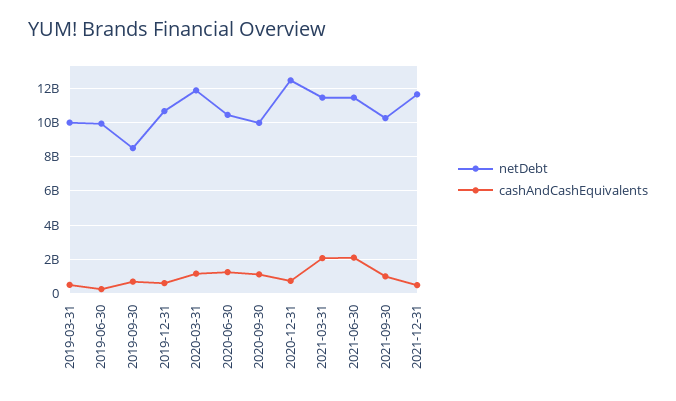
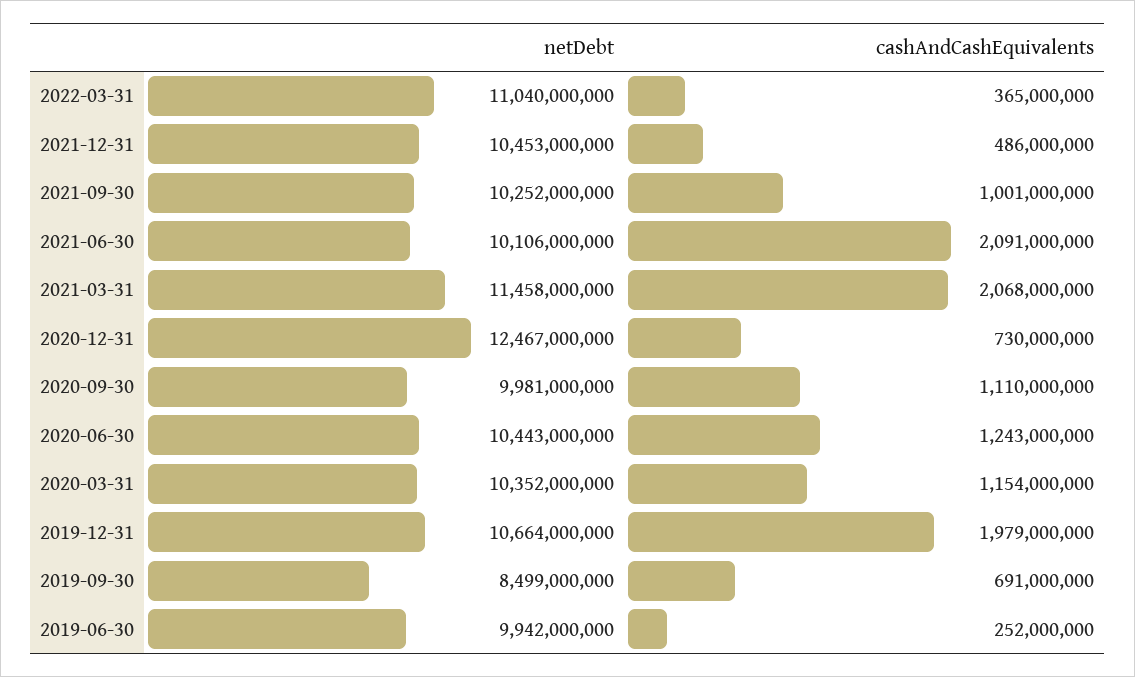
netDebt, 2019-03-31: 10000000000 -> none
cashAndCashEquivalents, 2019-03-31: 500000000 -> none
cashAndCashEquivalents, 2019-12-31: 500000000 -> 1979000000
netDebt, 2020-03-31: 12000000000 -> 10352000000
netDebt, 2021-06-30: 11500000000 -> 10106000000
netDebt, 2021-12-31: 11500000000 -> 10453000000
netDebt, 2022-03-31: none -> 11040000000
cashAndCashEquivalents, 2022-03-31: none -> 365000000

